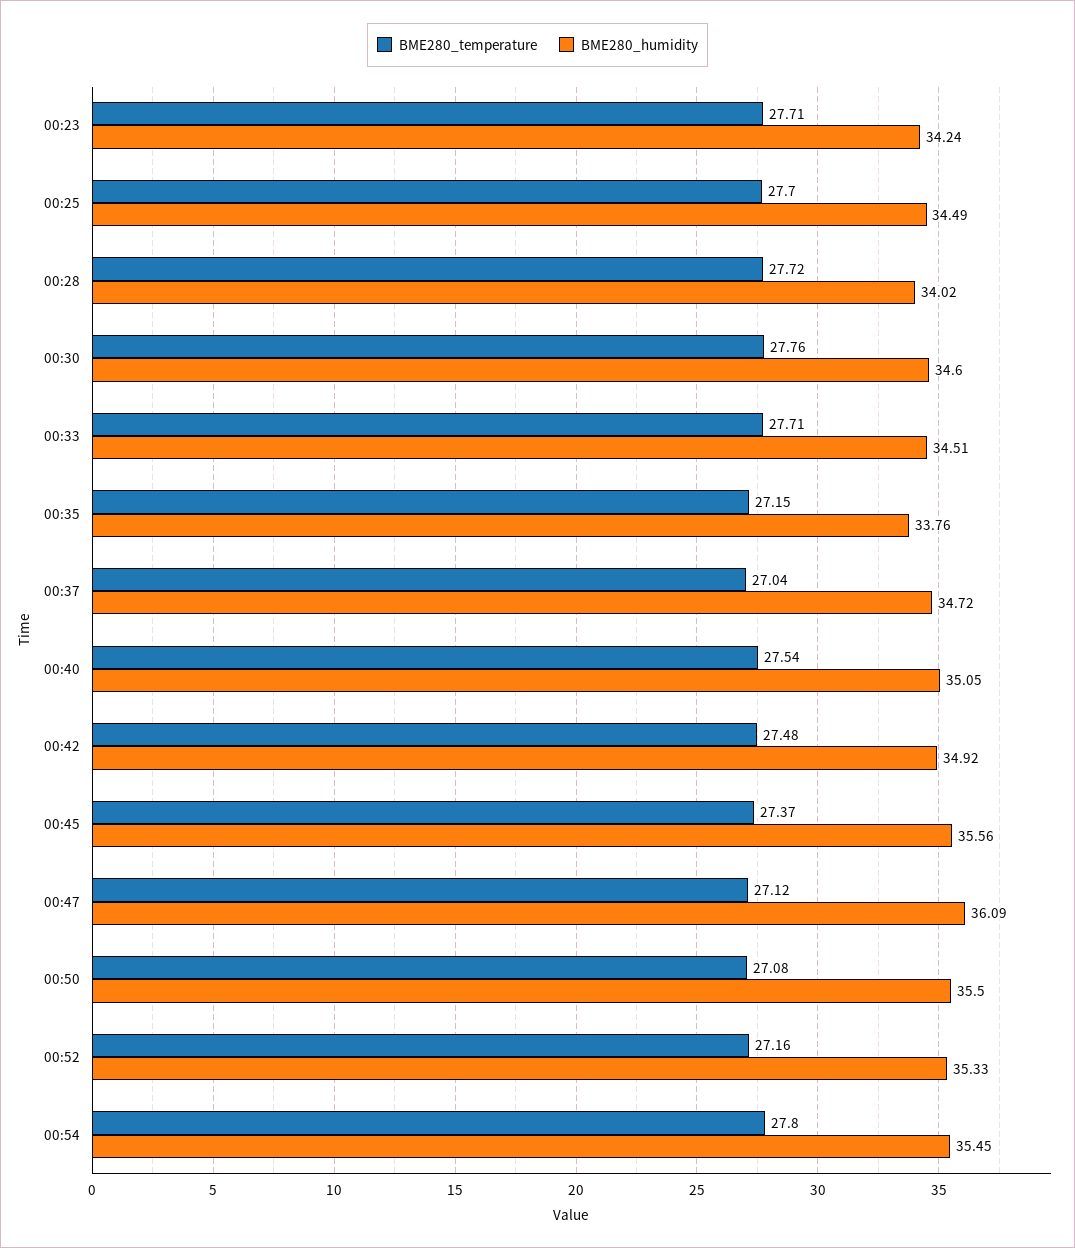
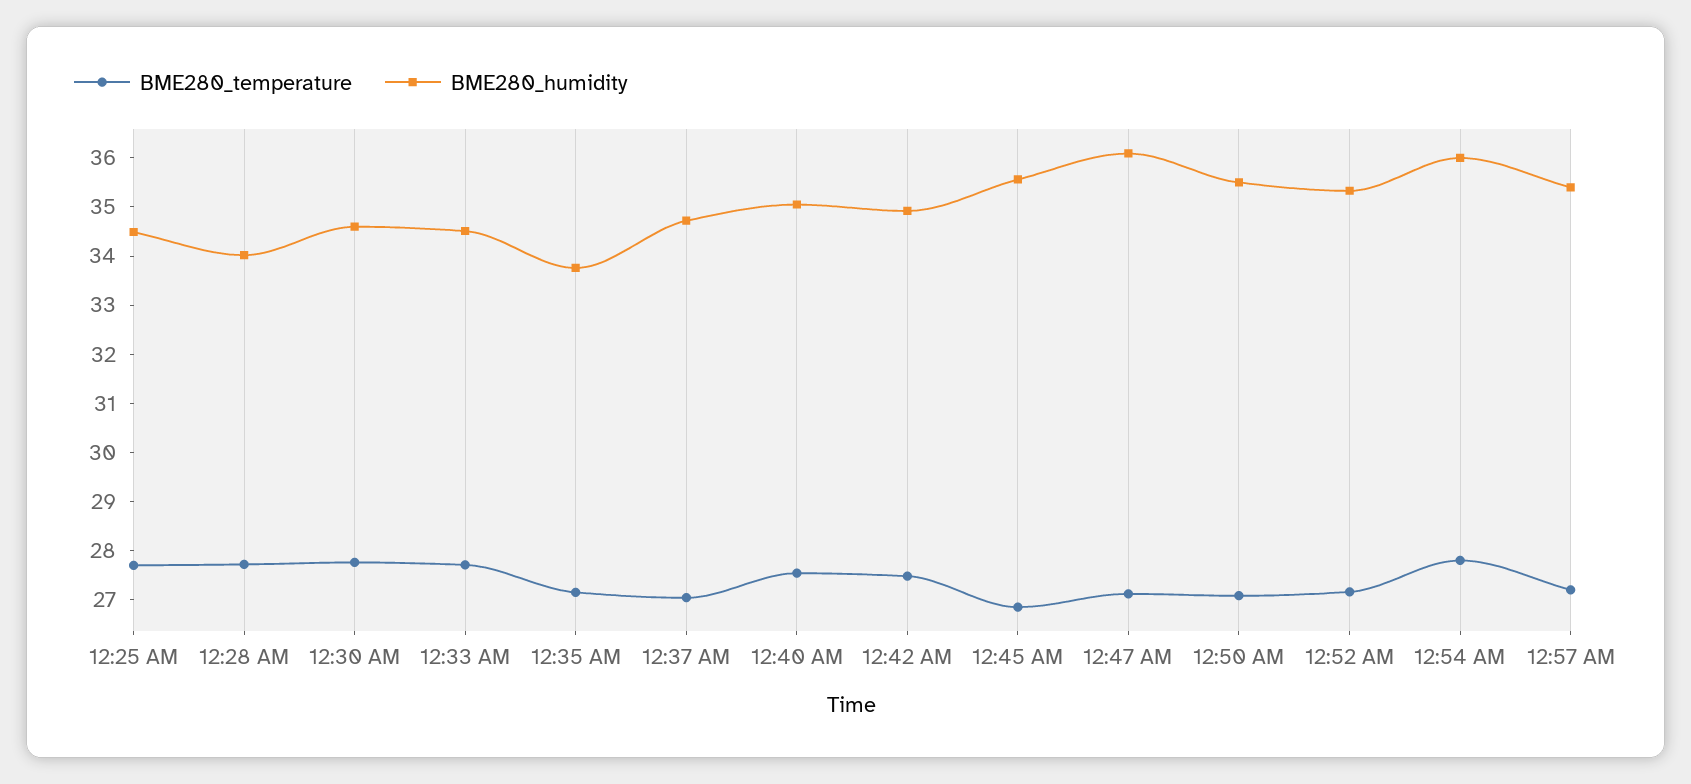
BME280_temperature, 00:23: 27.71 -> none
BME280_humidity, 00:23: 34.24 -> none
BME280_temperature, 00:45: 27.37 -> 26.8
BME280_humidity, 00:54: 35.45 -> 36
BME280_temperature, 12:57 AM: none -> 27.2
BME280_humidity, 12:57 AM: none -> 35.4

